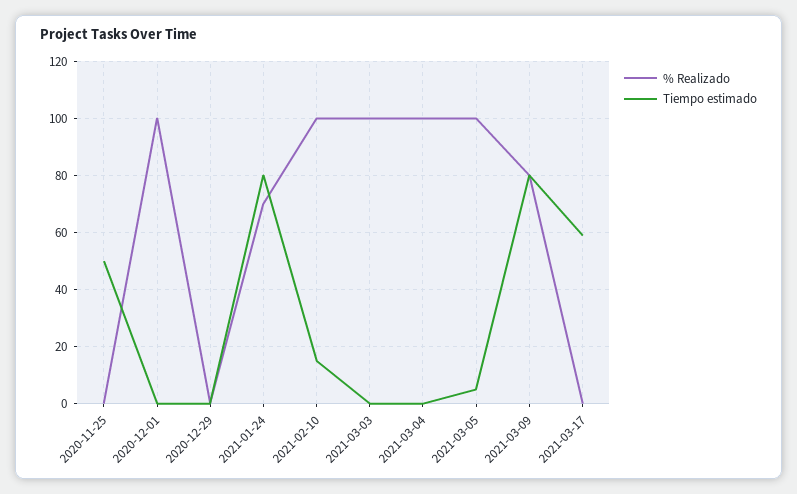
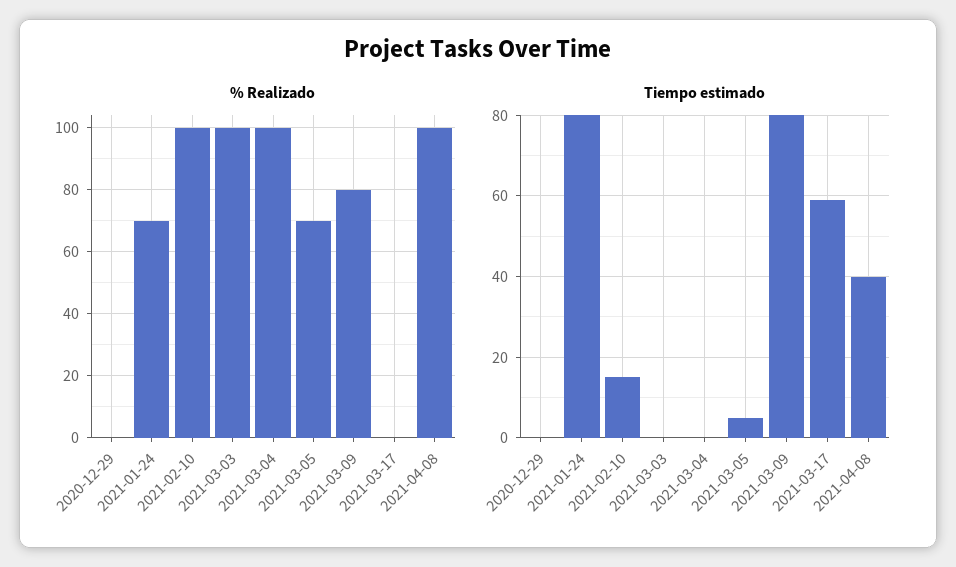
% Realizado, 2020-11-25: 0 -> none
Tiempo estimado, 2020-11-25: 50 -> none
% Realizado, 2020-12-01: 100 -> none
Tiempo estimado, 2020-12-01: 0 -> none
% Realizado, 2021-03-05: 100 -> 70
% Realizado, 2021-04-08: none -> 100
Tiempo estimado, 2021-04-08: none -> 40

